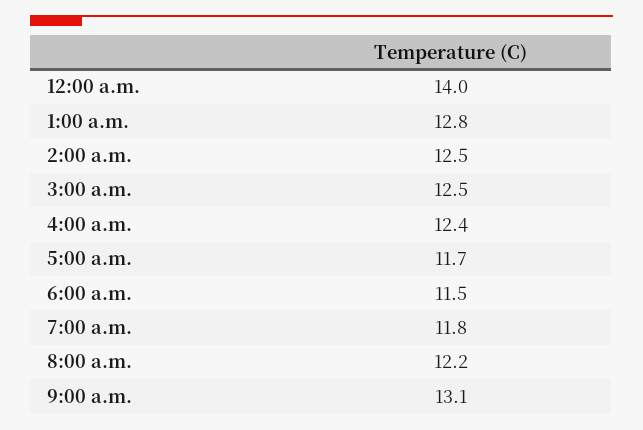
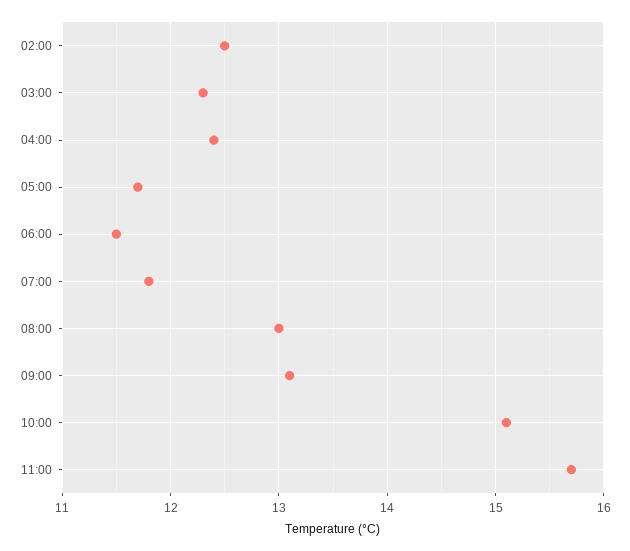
12:00 a.m.: 14 -> none
1:00 a.m.: 12.8 -> none
3:00 a.m.: 12.5 -> 12.3
8:00 a.m.: 12.2 -> 13
10:00: none -> 15.1
11:00: none -> 15.7

